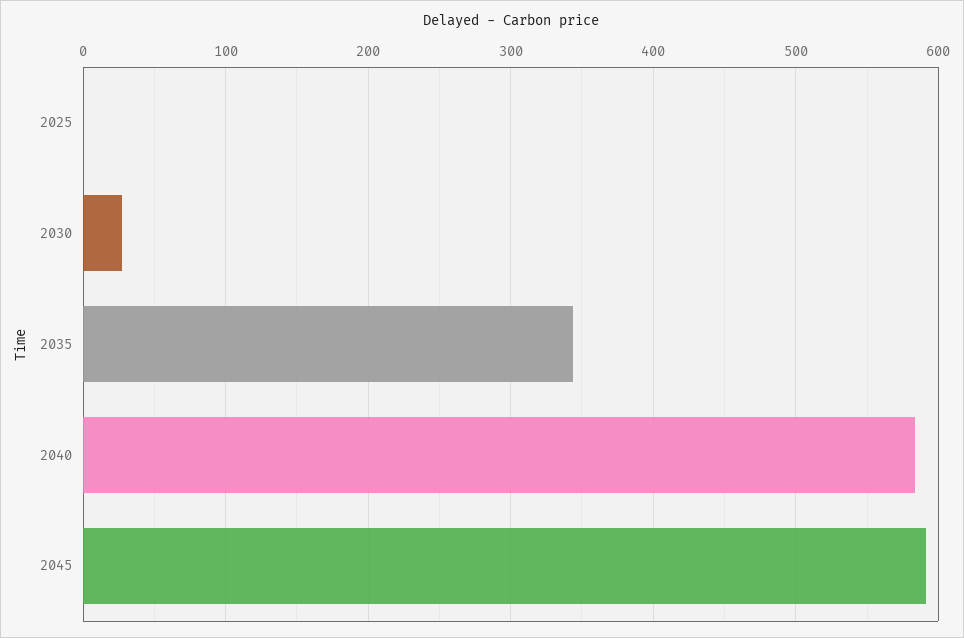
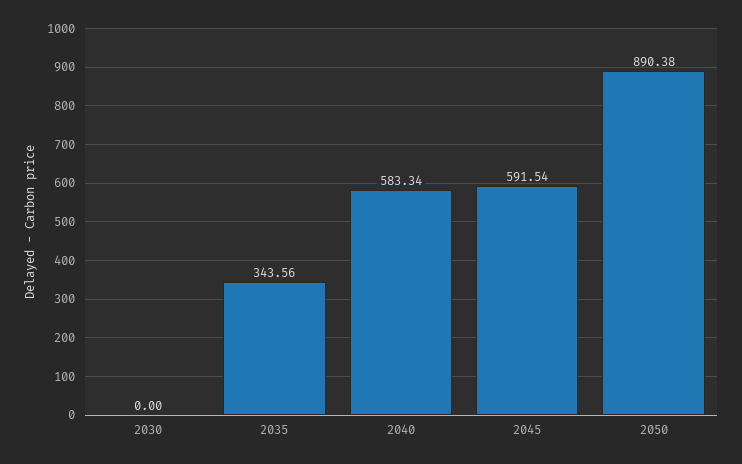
2025: 0 -> none
2030: 30 -> 0
2050: none -> 890.38

